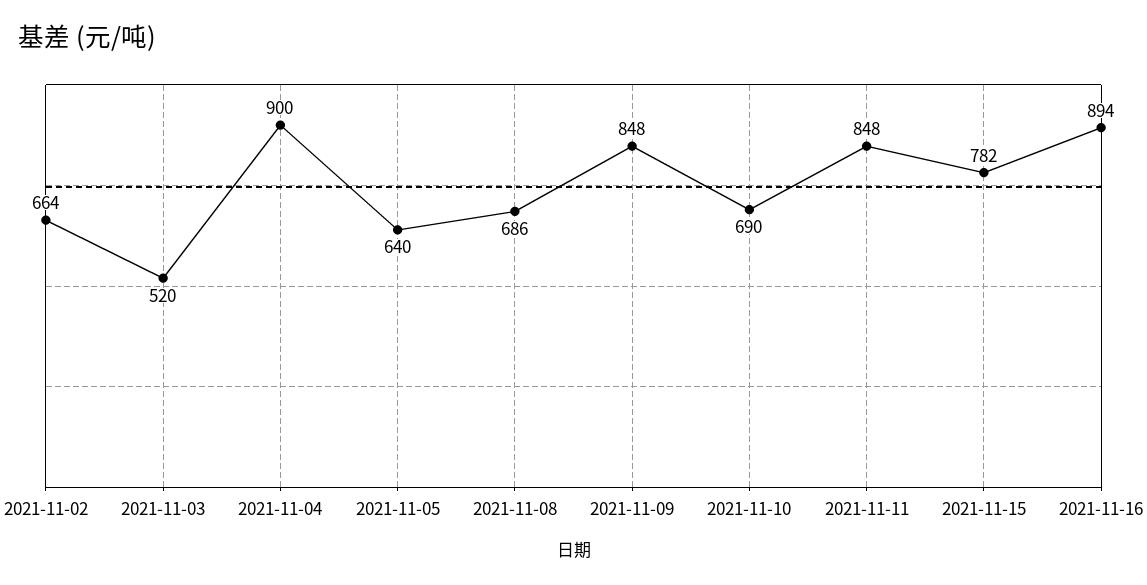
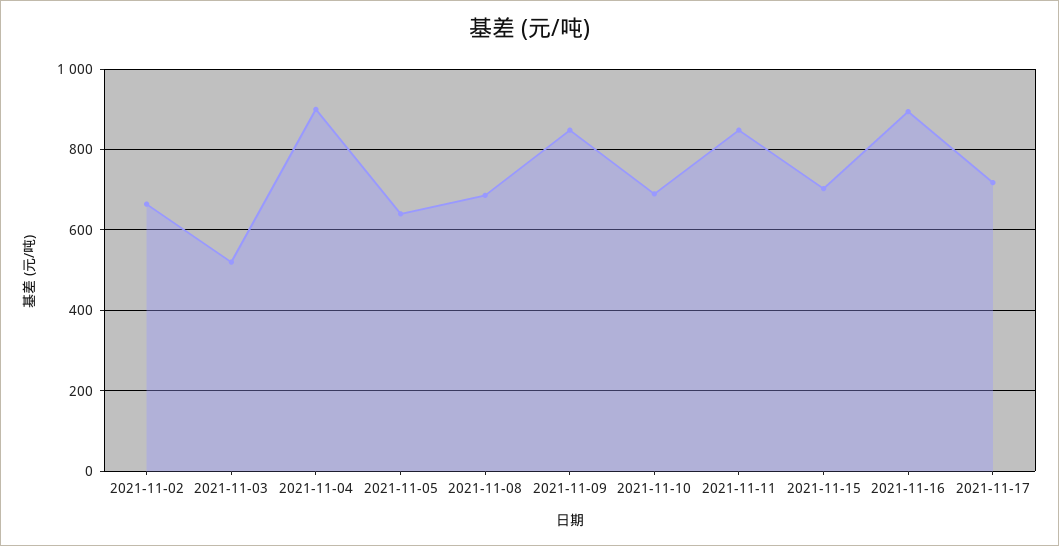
2021-11-15: 782 -> 700
2021-11-17: none -> 720

